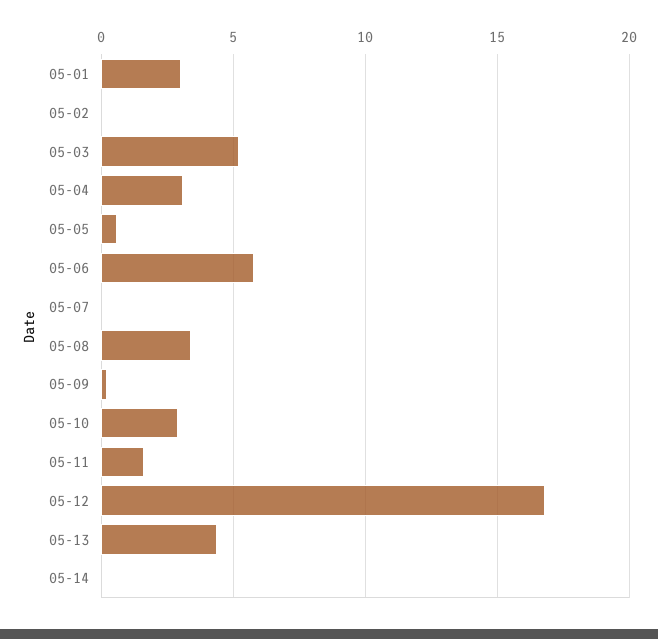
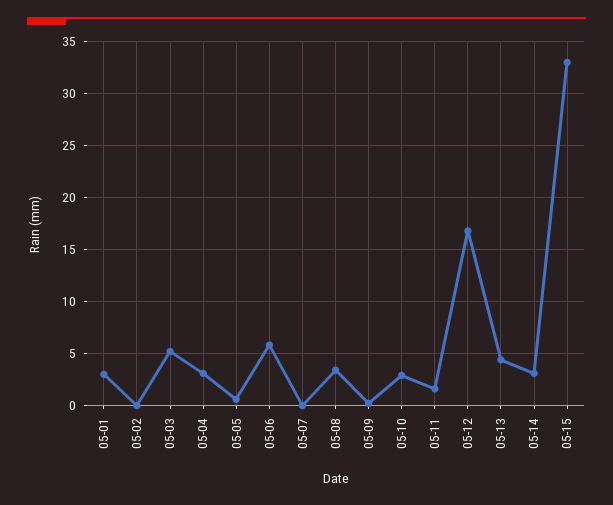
05-14: 0 -> 3
05-15: none -> 33

